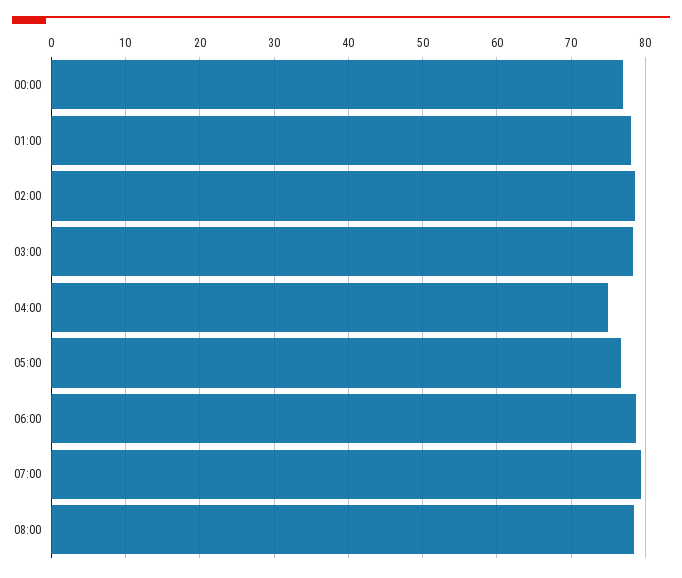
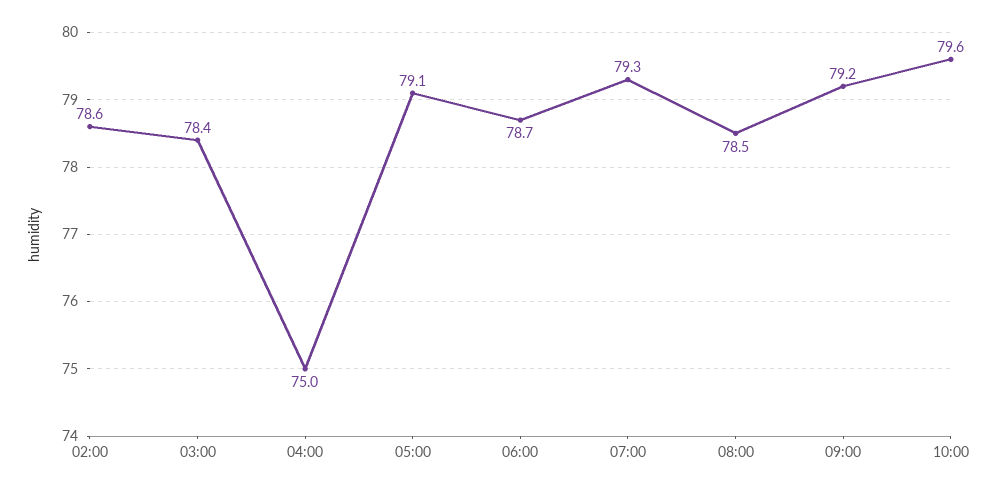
00:00: 77 -> none
01:00: 78 -> none
05:00: 77 -> 79.1
09:00: none -> 79.2
10:00: none -> 79.6

